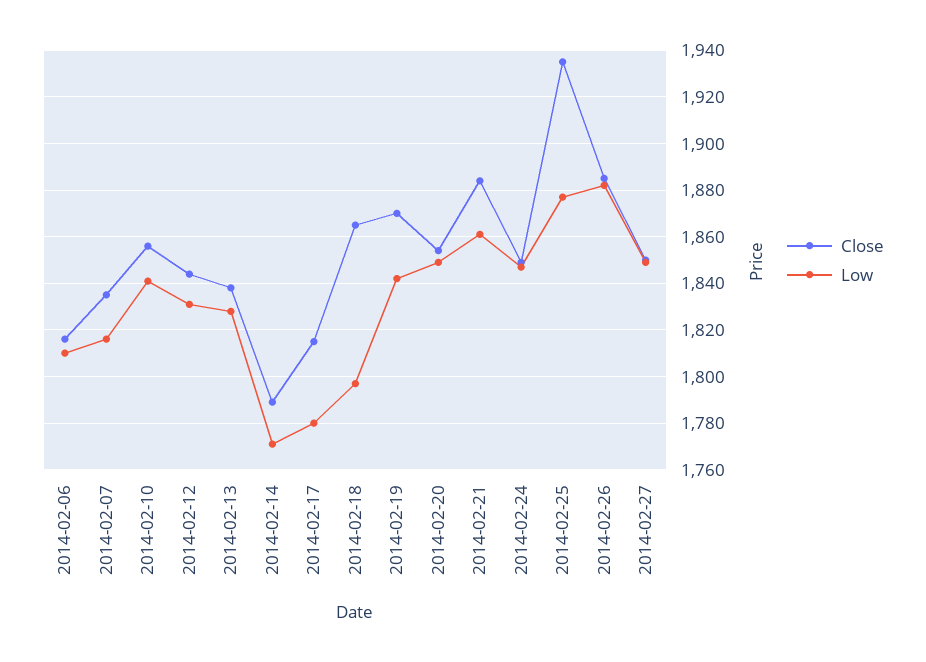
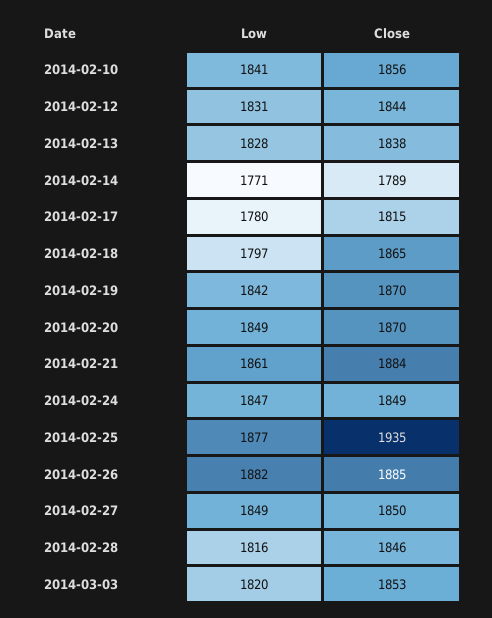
Close, 2014-02-06: 1815 -> none
Low, 2014-02-06: 1810 -> none
Close, 2014-02-07: 1835 -> none
Low, 2014-02-07: 1815 -> none
Close, 2014-02-20: 1855 -> 1870
Low, 2014-02-28: none -> 1816
Close, 2014-02-28: none -> 1846
Low, 2014-03-03: none -> 1820
Close, 2014-03-03: none -> 1853

